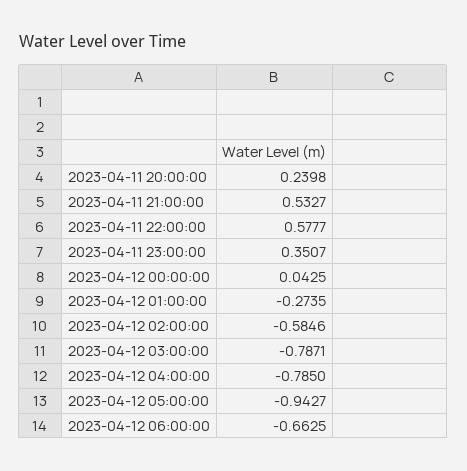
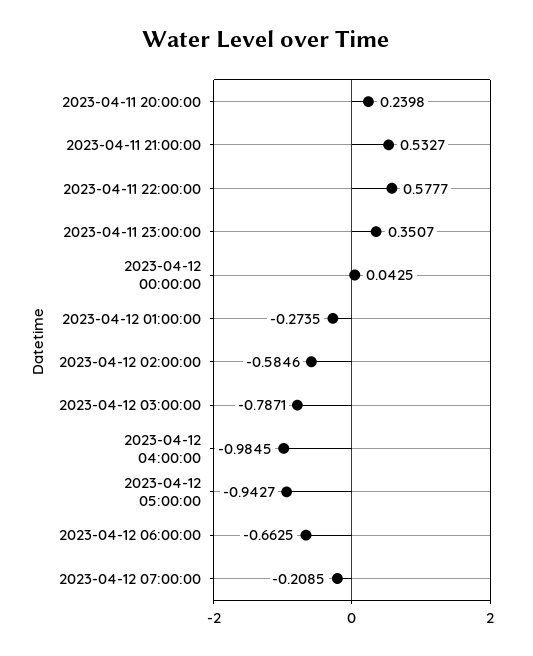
2023-04-12 04:00:00: -0.785 -> -0.9845
2023-04-12 07:00:00: none -> -0.2085

